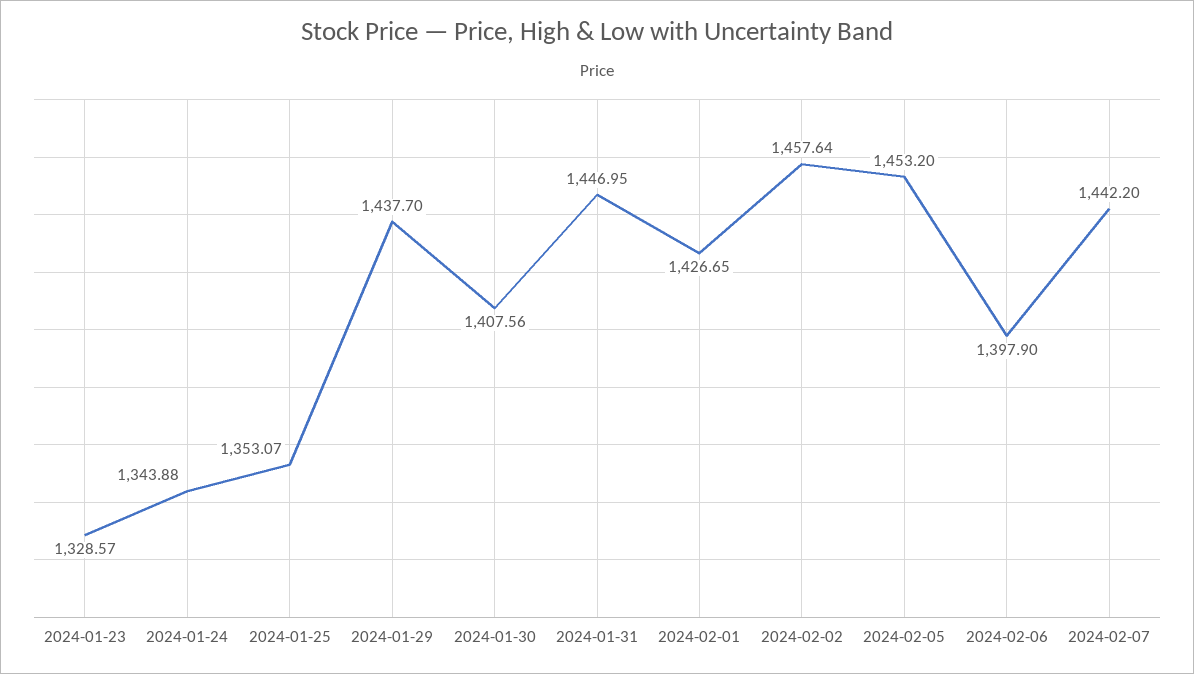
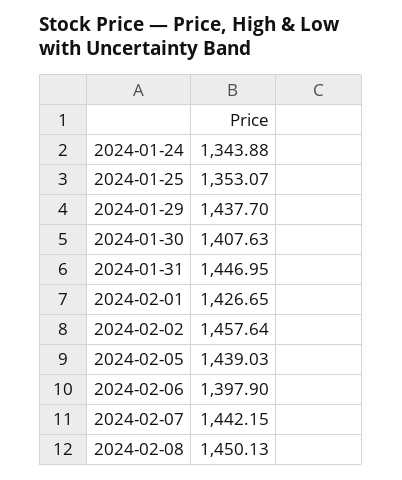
2024-01-23: 1328.57 -> none
2024-01-30: 1407.56 -> 1407.63
2024-02-05: 1453.2 -> 1439.03
2024-02-07: 1442.2 -> 1442.15
2024-02-08: none -> 1450.13

